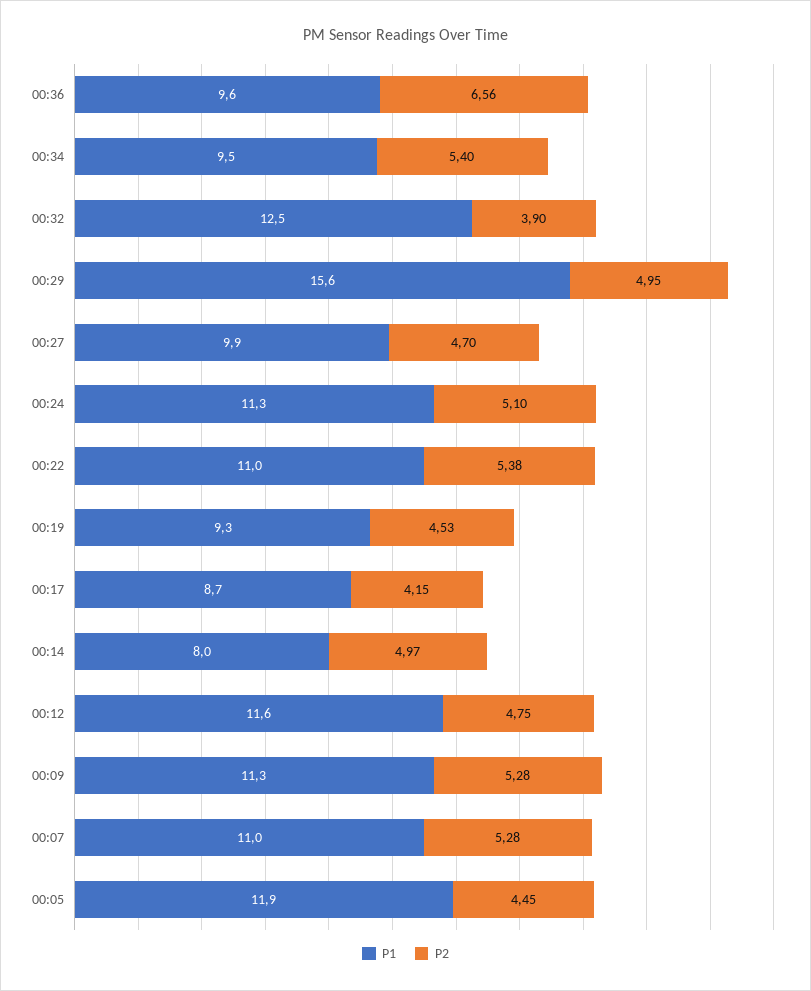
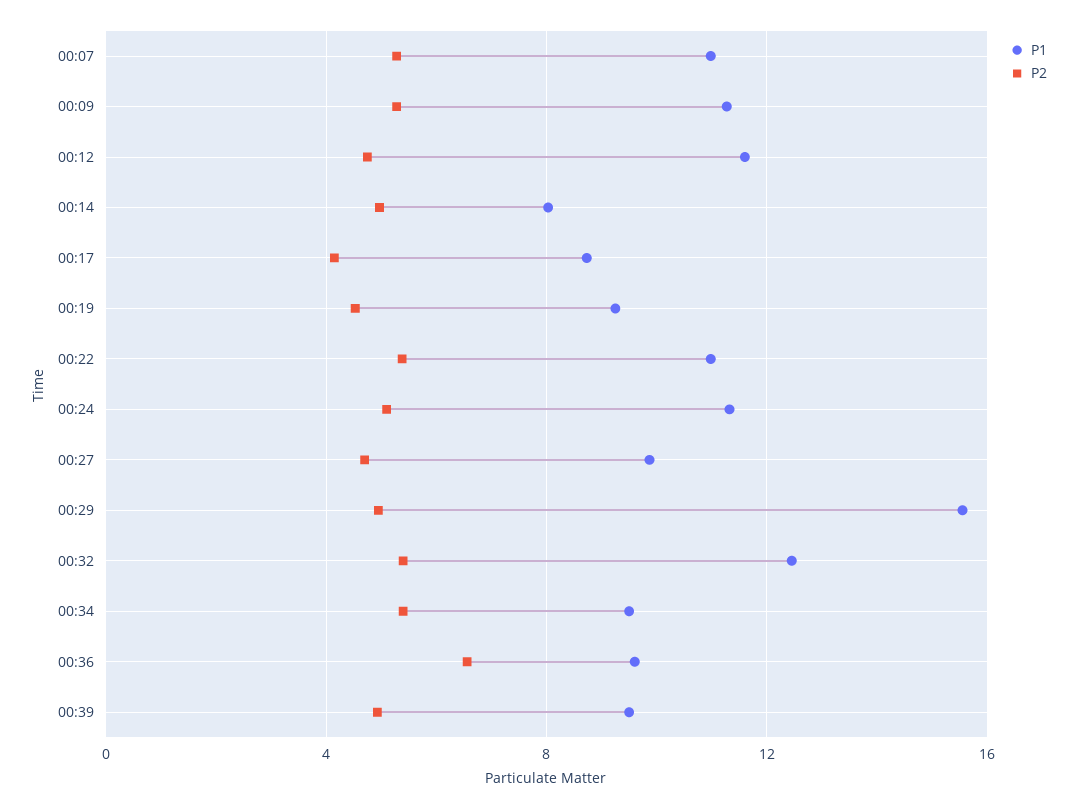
P2, 00:32: 3.9 -> 5.5
P1, 00:05: 11.9 -> none
P2, 00:05: 4.45 -> none
P1, 00:39: none -> 9.5
P2, 00:39: none -> 5

